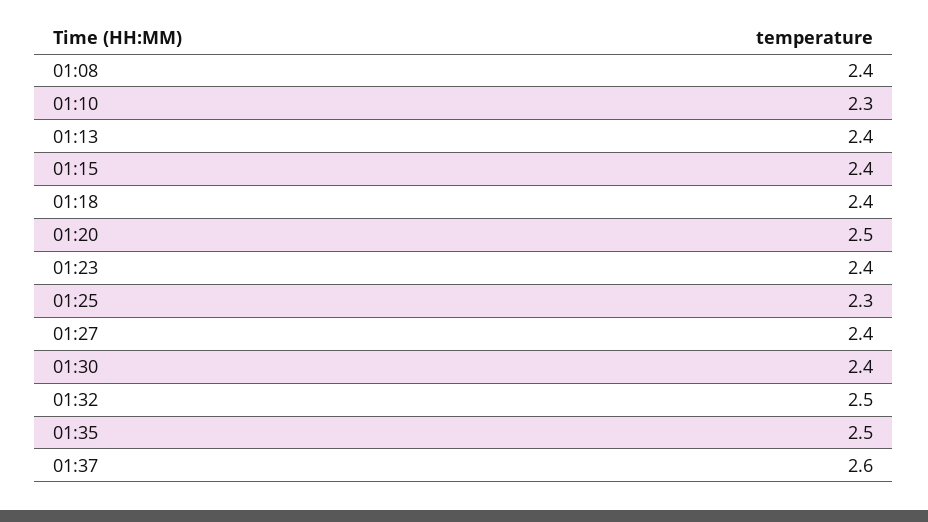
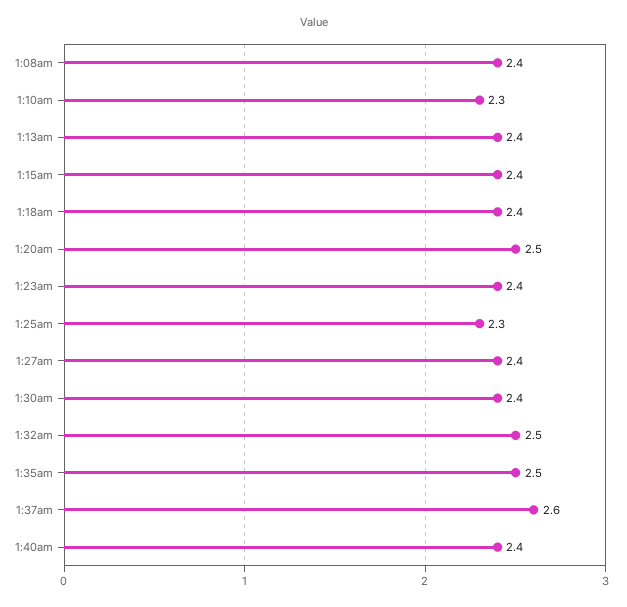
1:40am: none -> 2.4

